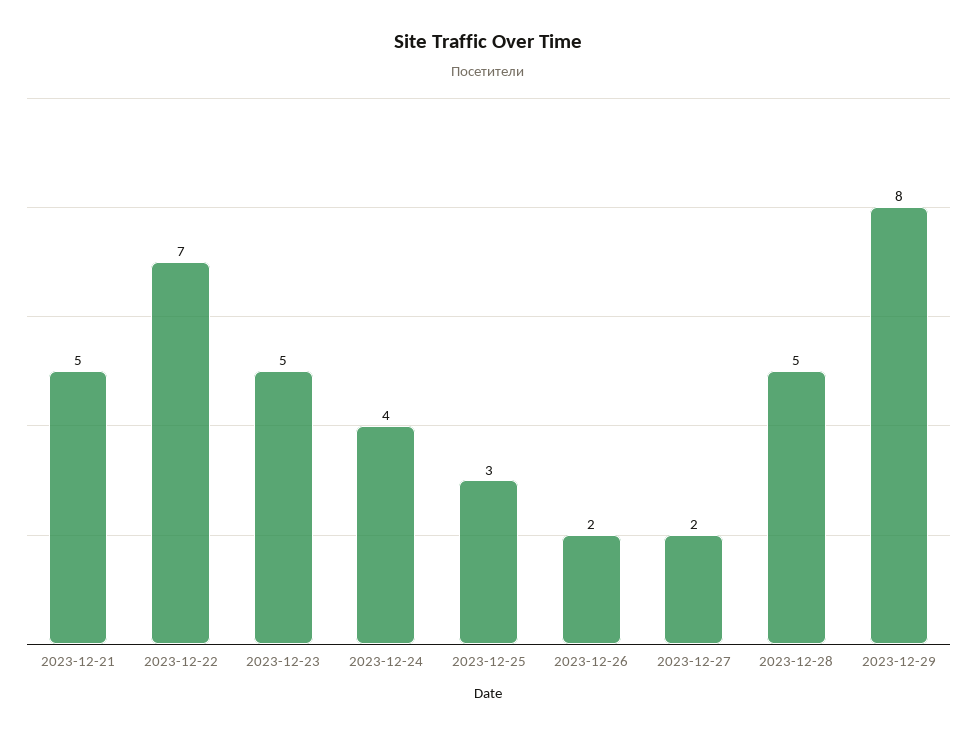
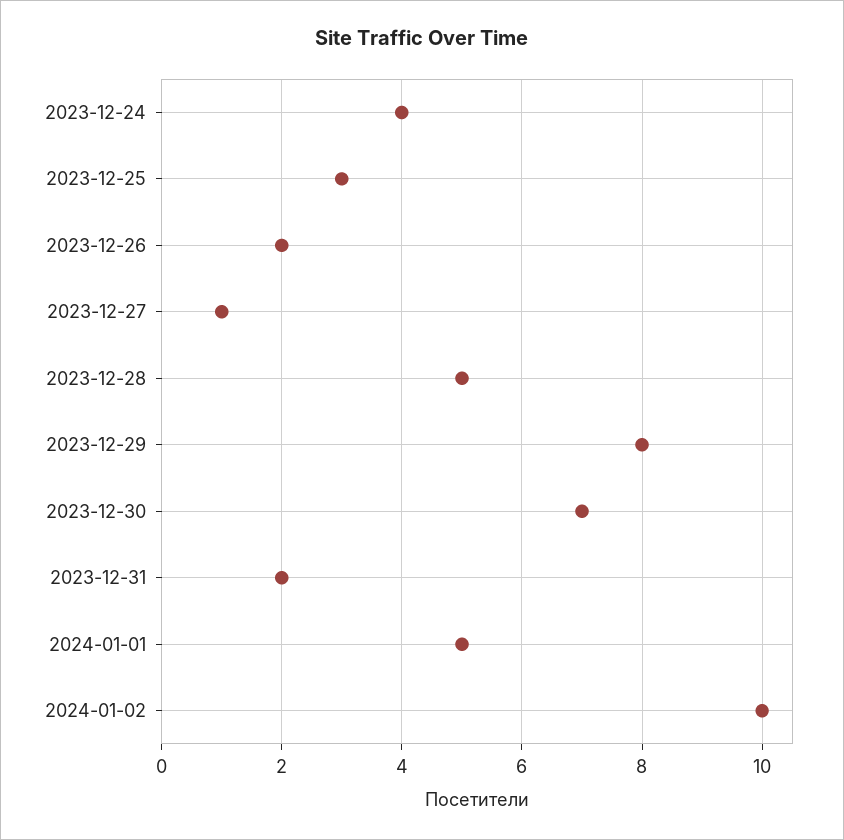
2023-12-21: 5 -> none
2023-12-22: 7 -> none
2023-12-23: 5 -> none
2023-12-27: 2 -> 1
2023-12-30: none -> 7
2023-12-31: none -> 2
2024-01-01: none -> 5
2024-01-02: none -> 10

